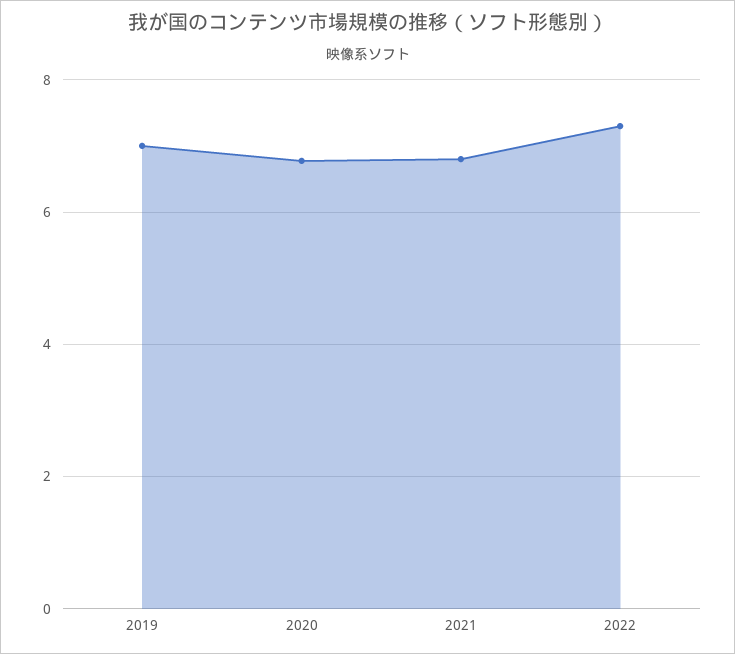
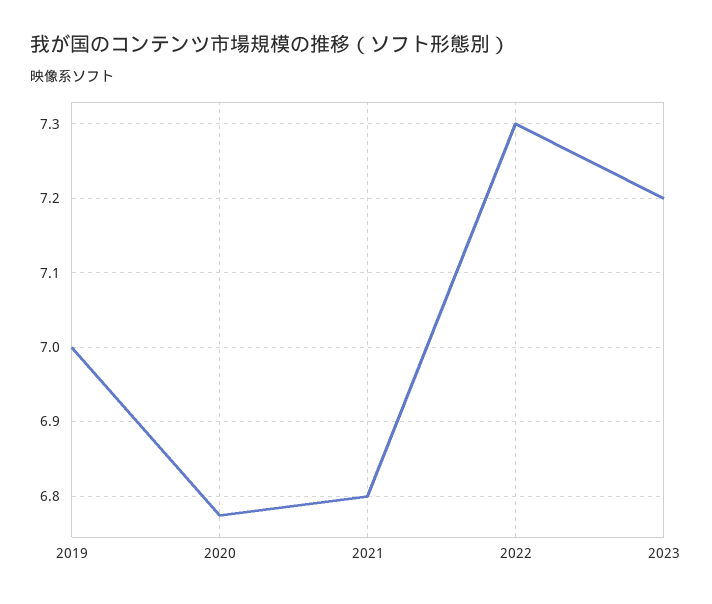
2023: none -> 7.2

